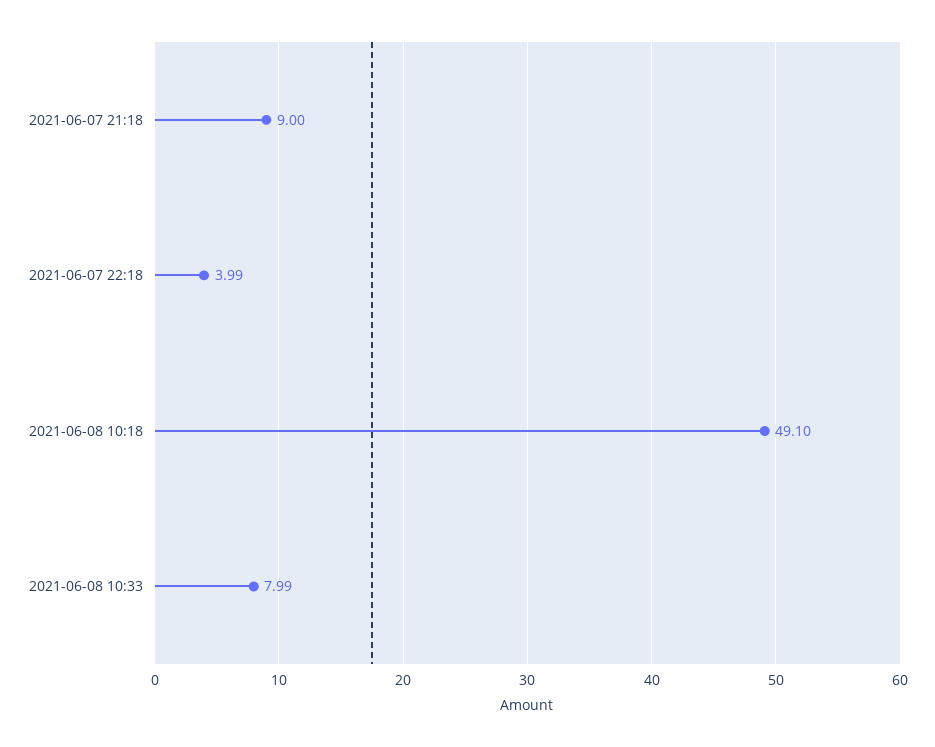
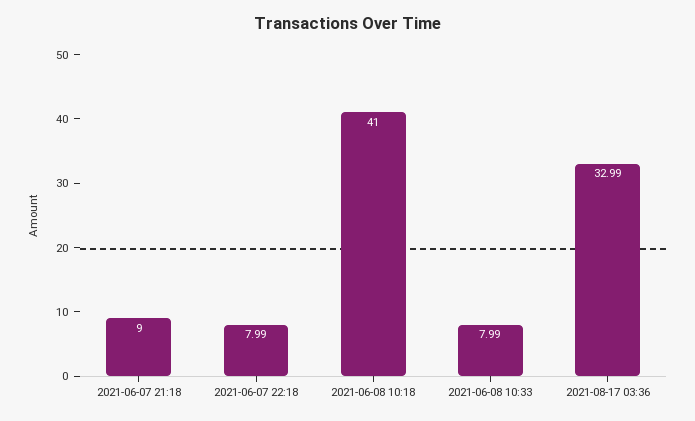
2021-06-07 22:18: 3.99 -> 7.99
2021-06-08 10:18: 49.1 -> 41
2021-08-17 03:36: none -> 32.99

